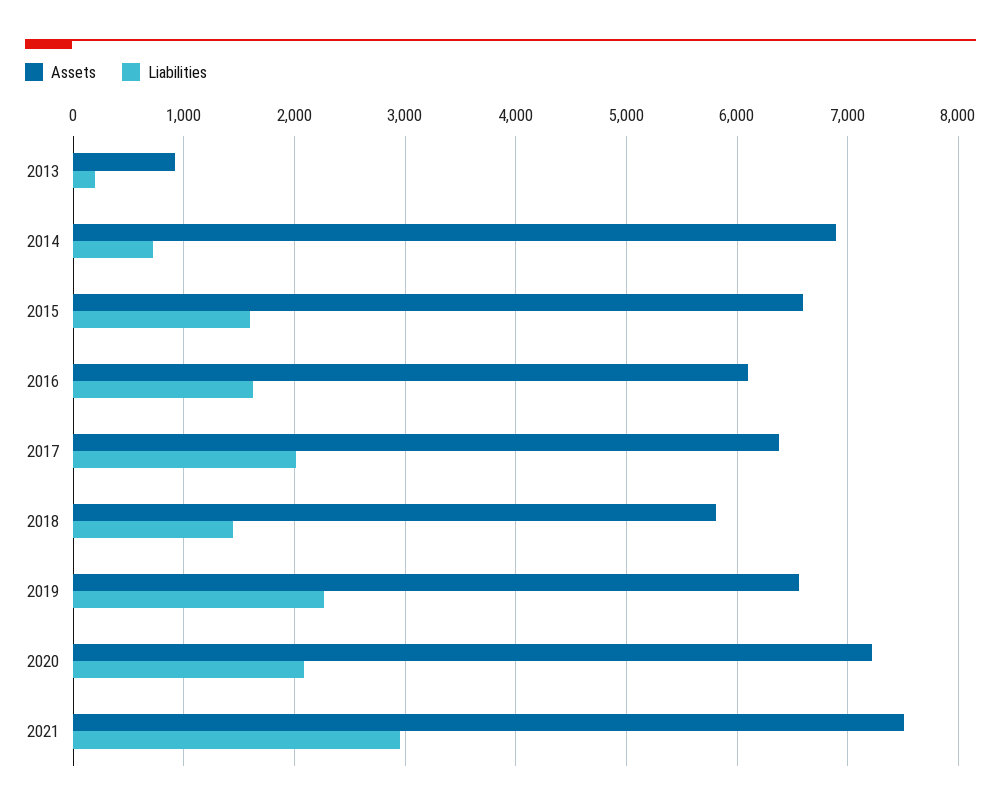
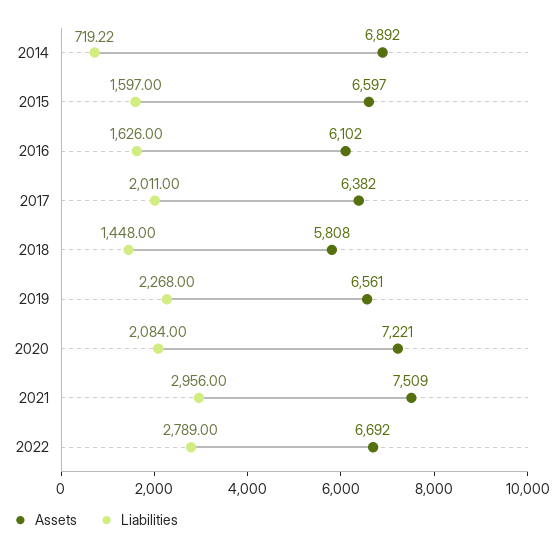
Assets, 2013: 900 -> none
Liabilities, 2013: 200 -> none
Assets, 2022: none -> 6692
Liabilities, 2022: none -> 2789

